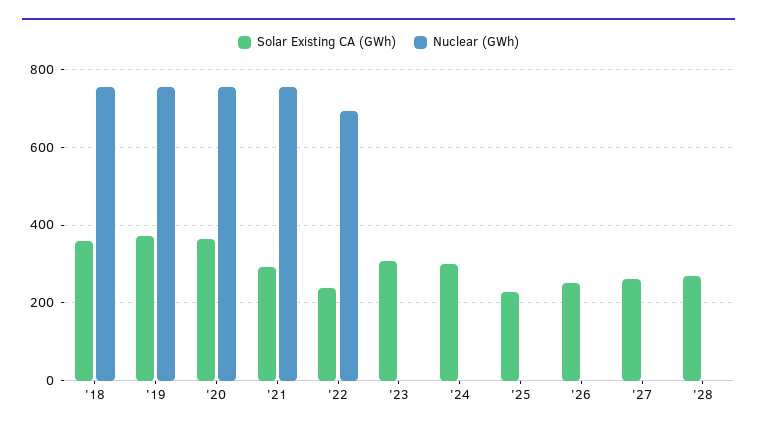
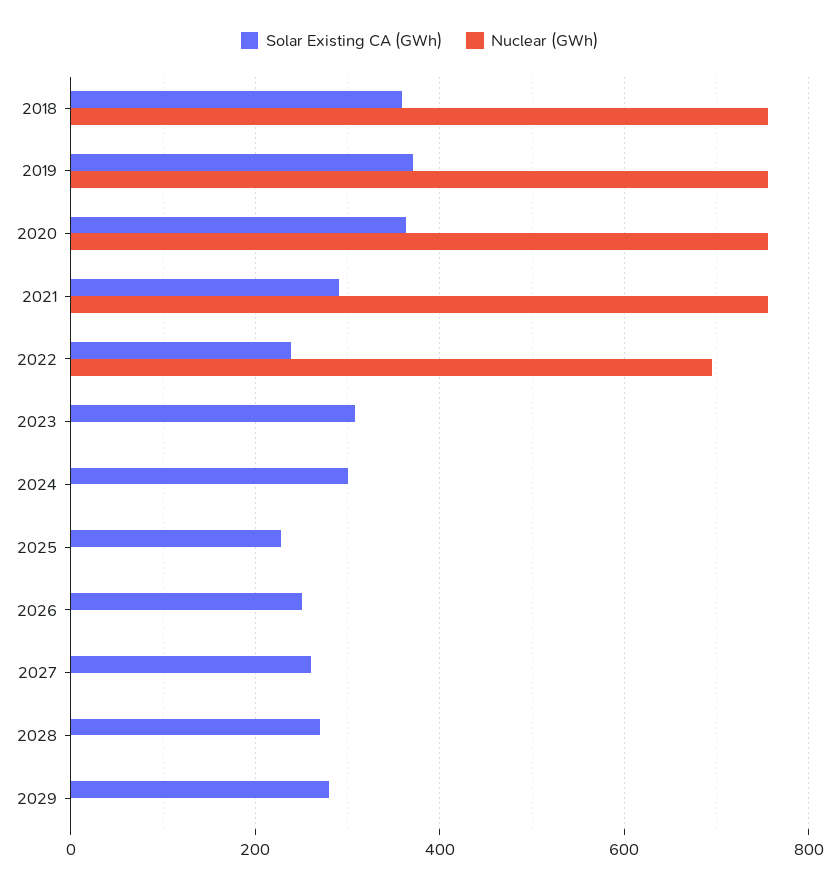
Solar Existing CA (GWh), 2029: none -> 280
Nuclear (GWh), 2029: none -> 0

